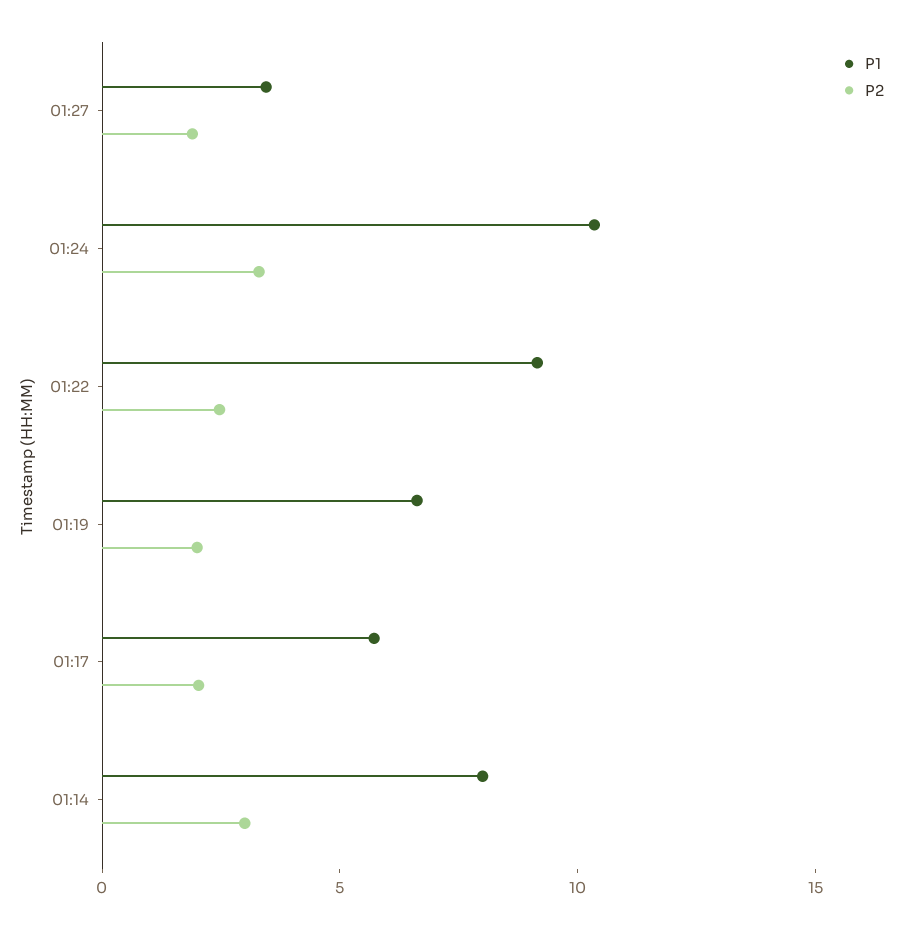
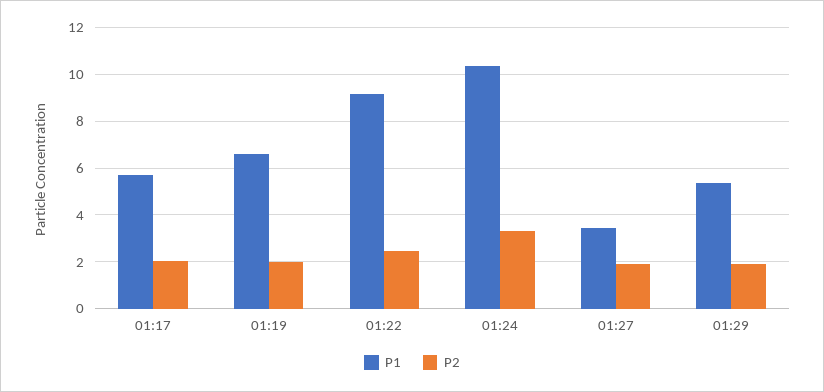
P1, 01:14: 8 -> none
P2, 01:14: 3 -> none
P1, 01:29: none -> 5.5
P2, 01:29: none -> 2

